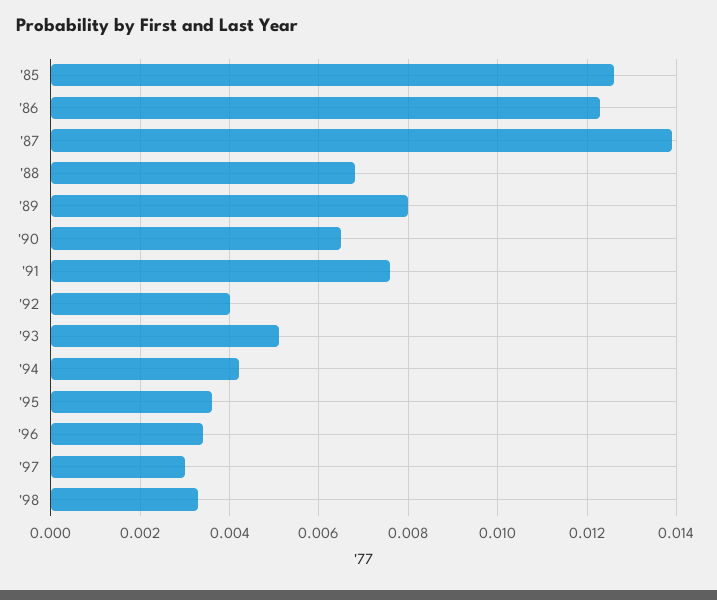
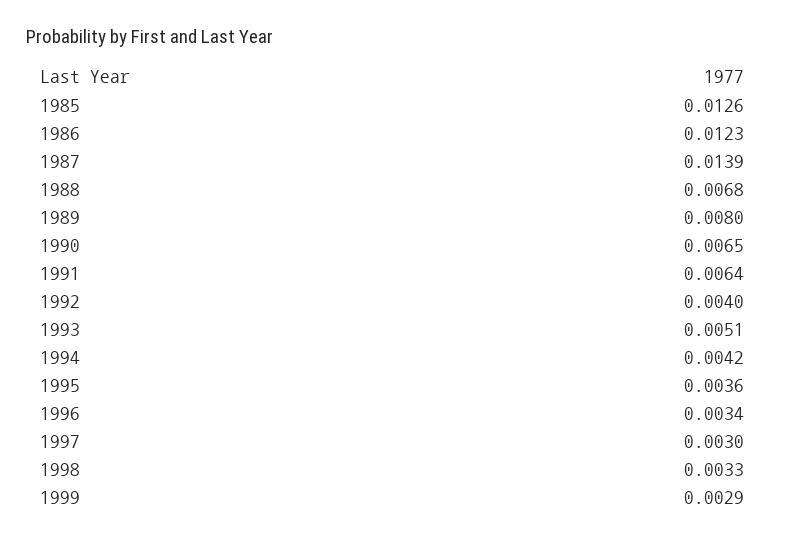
'91: 0.0075 -> 0.0064
1999: none -> 0.0029

